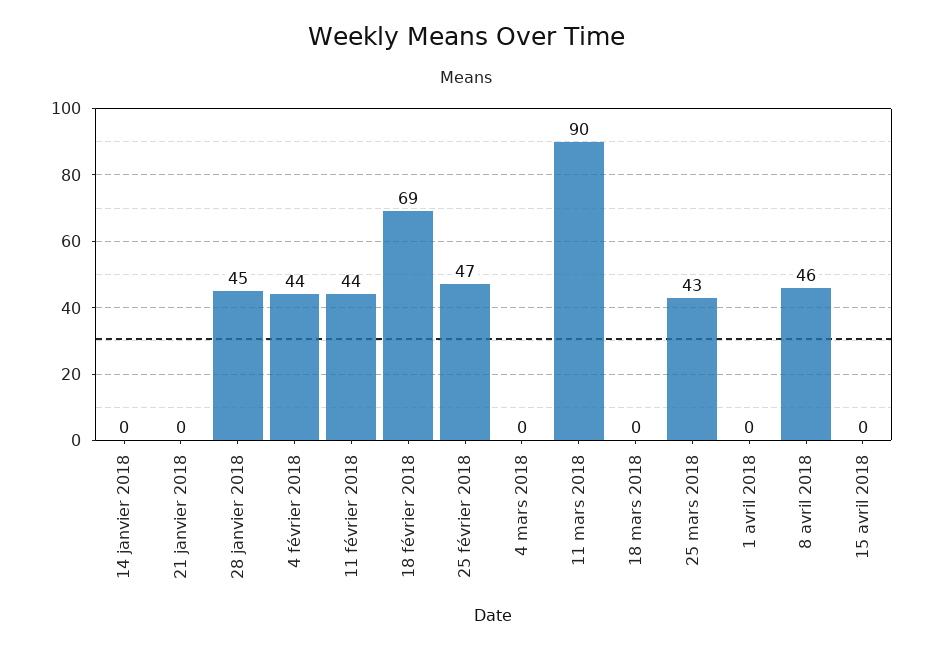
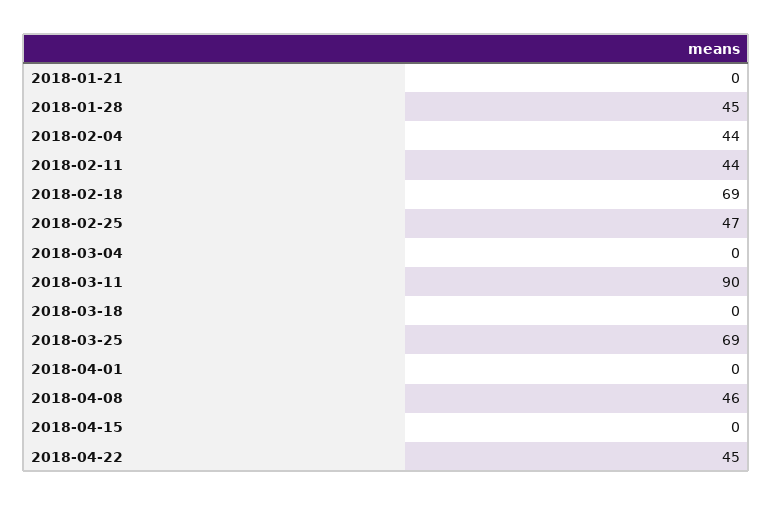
14 janvier 2018: 0 -> none
25 mars 2018: 43 -> 69
2018-04-22: none -> 45

